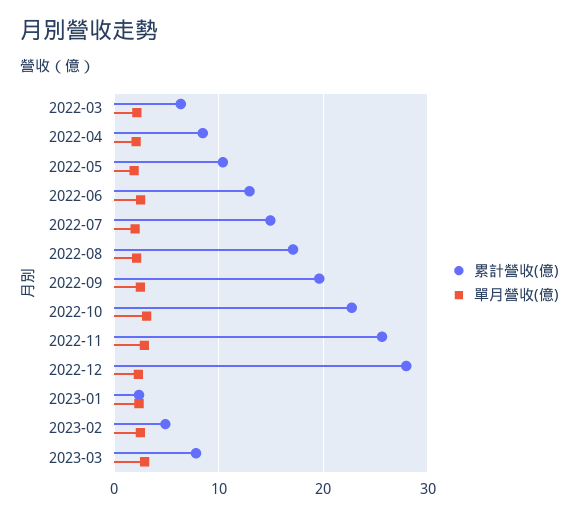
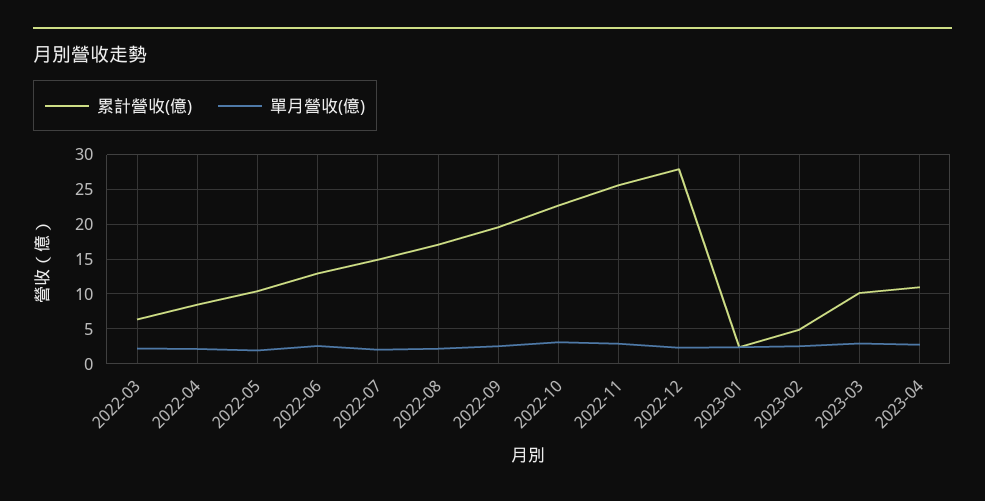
累計營收(億), 2023-03: 8 -> 10
累計營收(億), 2023-04: none -> 11
單月營收(億), 2023-04: none -> 3

